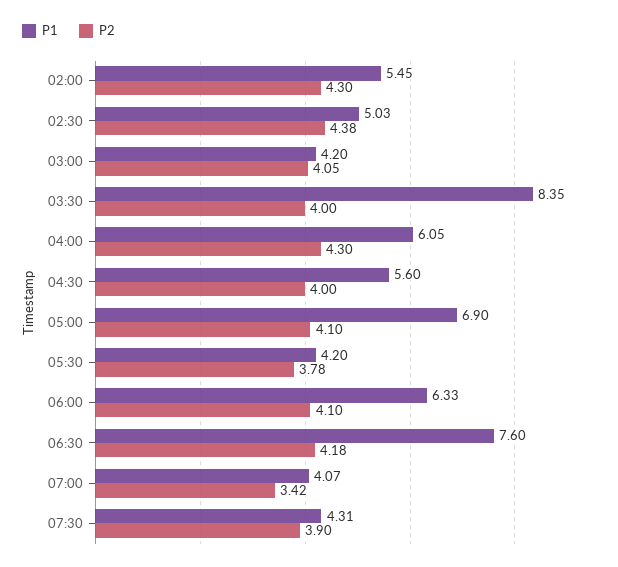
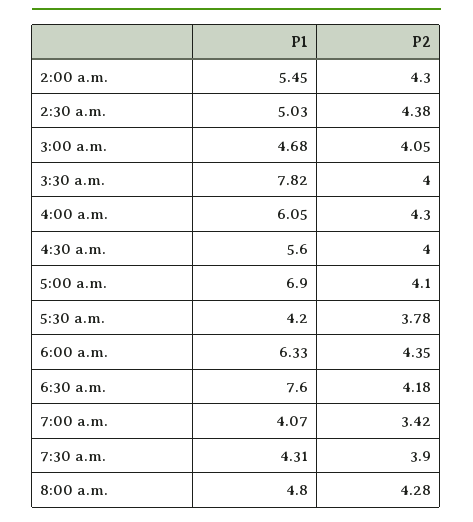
P1, 03:00: 4.2 -> 4.68
P1, 03:30: 8.35 -> 7.82
P2, 06:00: 4.1 -> 4.35
P1, 8:00 a.m.: none -> 4.8
P2, 8:00 a.m.: none -> 4.28

